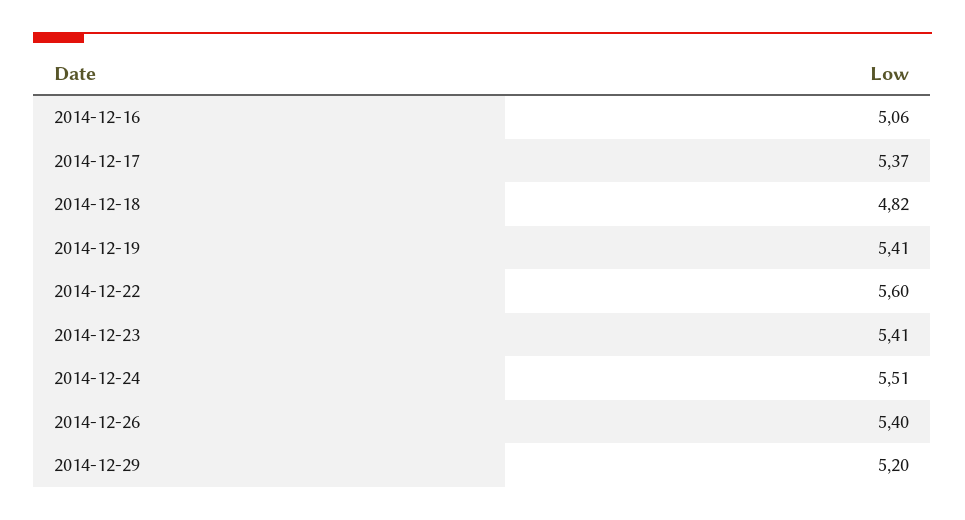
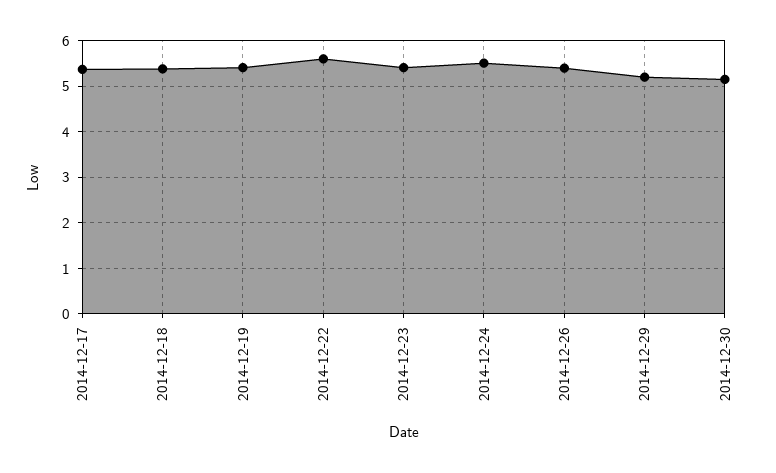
2014-12-16: 5.06 -> none
2014-12-18: 4.82 -> 5.4
2014-12-30: none -> 5.2

